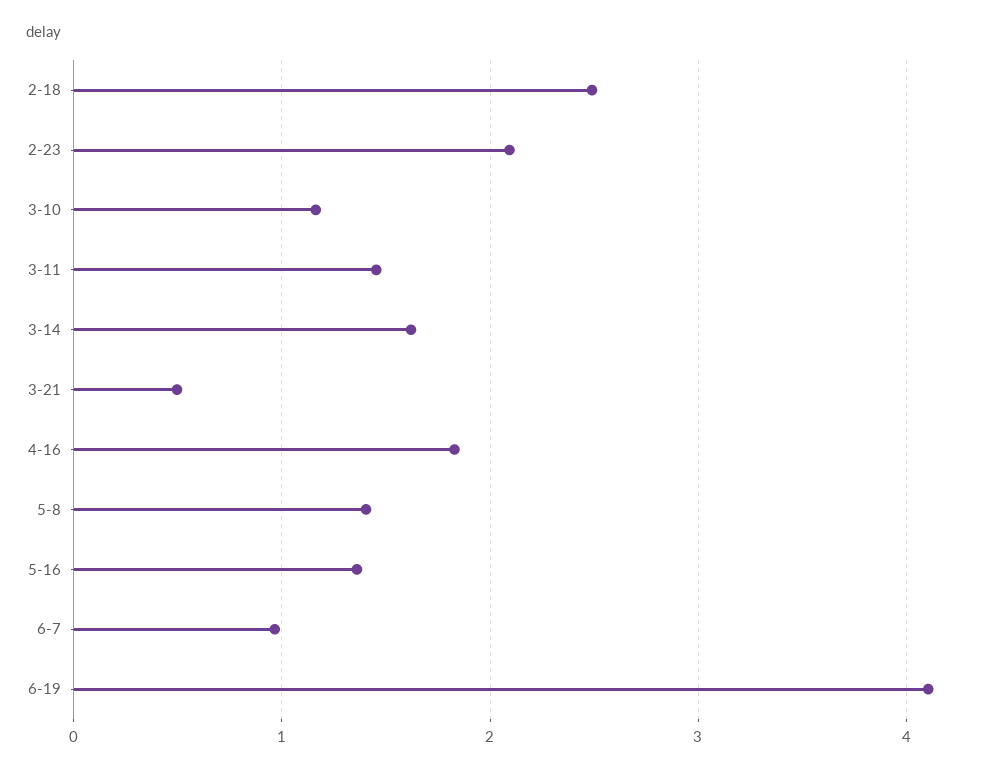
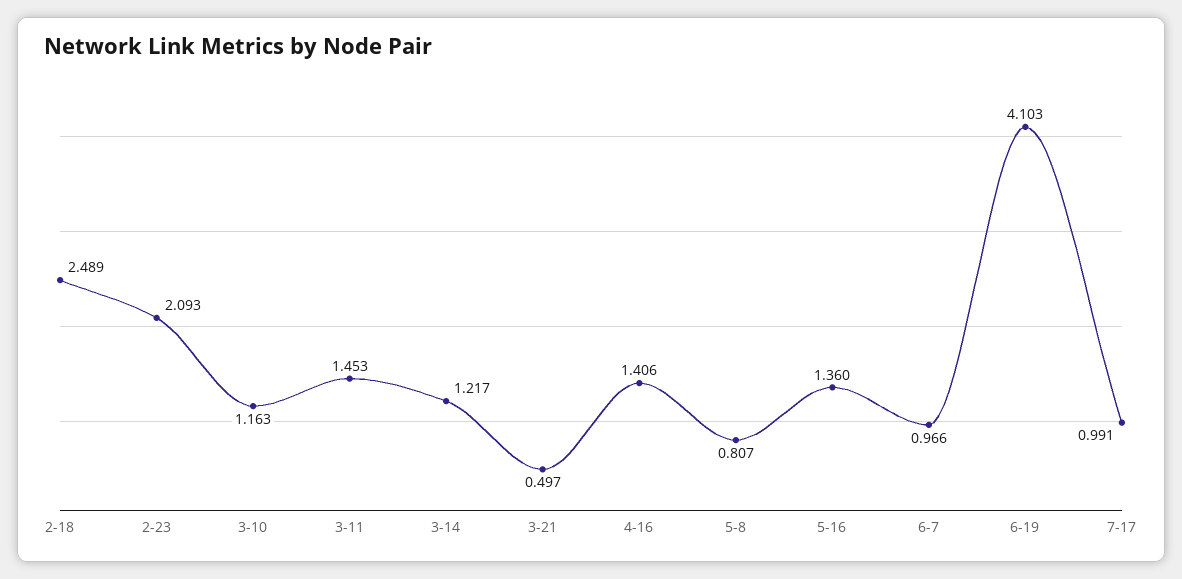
3-14: 1.6 -> 1.217
4-16: 1.8 -> 1.406
5-8: 1.4 -> 0.807
7-17: none -> 0.991

